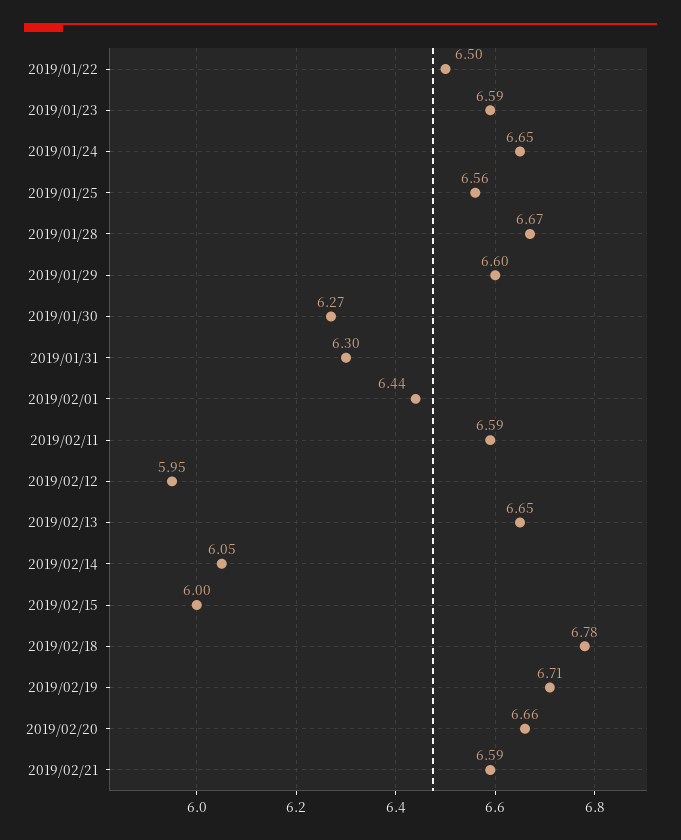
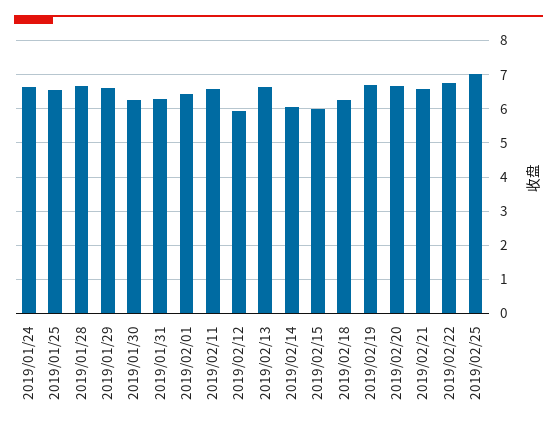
2019/01/22: 6.5 -> none
2019/01/23: 6.59 -> none
2019/02/18: 6.78 -> 6.2
2019/02/22: none -> 6.8
2019/02/25: none -> 7

